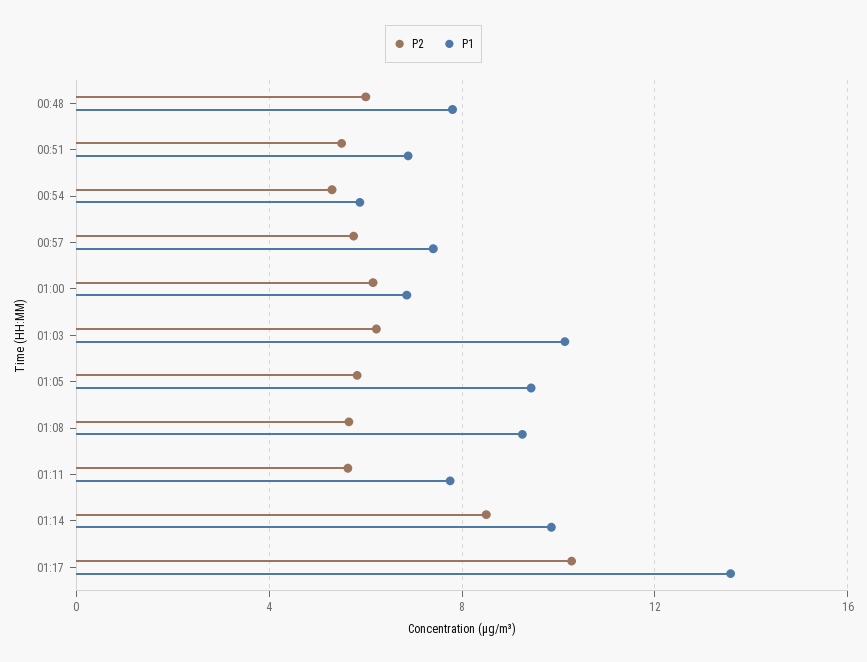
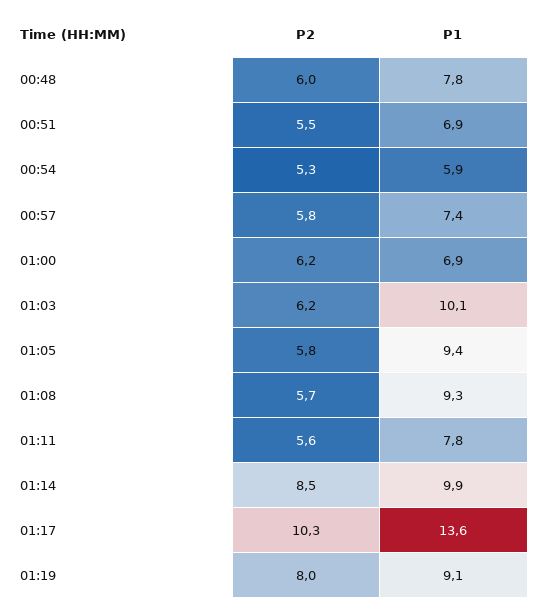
P2, 01:19: none -> 8
P1, 01:19: none -> 9.1

